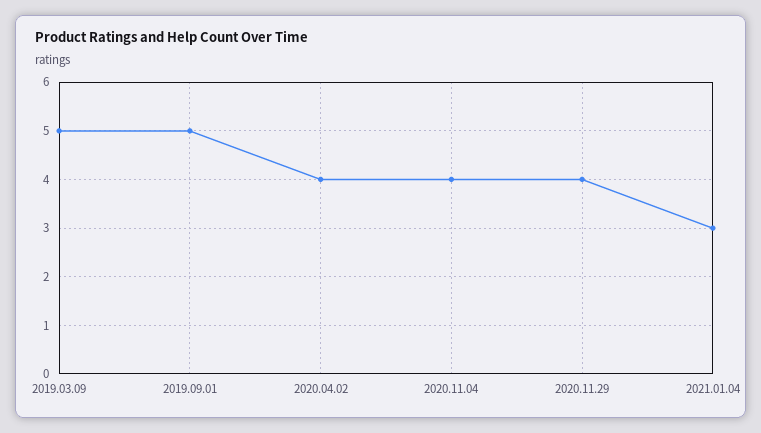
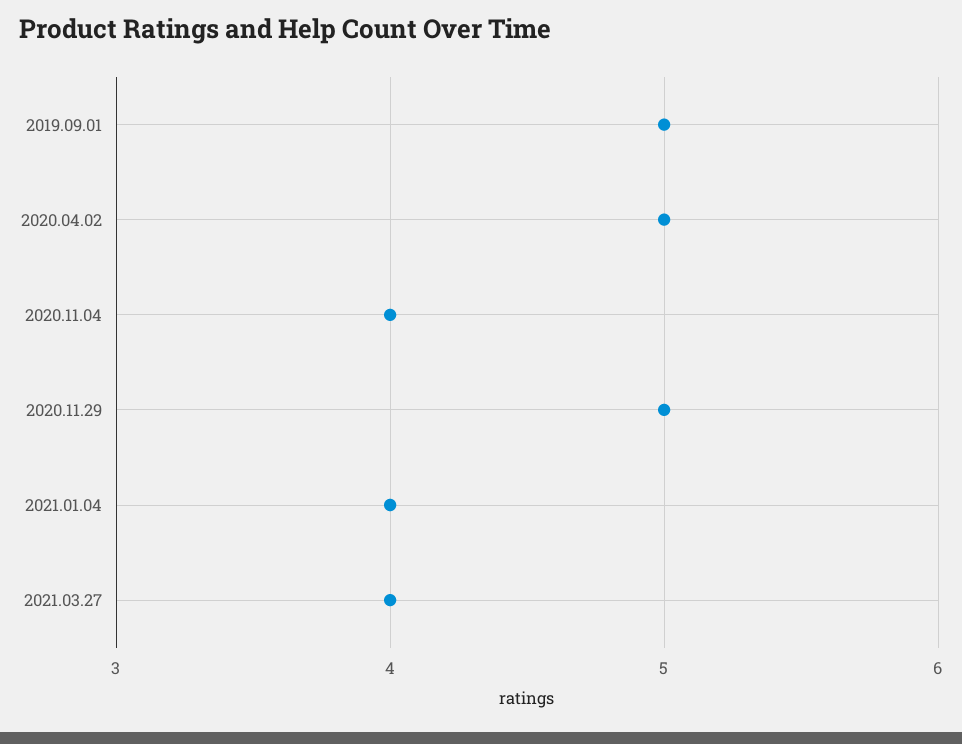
2019.03.09: 5 -> none
2020.04.02: 4 -> 5
2020.11.29: 4 -> 5
2021.01.04: 3 -> 4
2021.03.27: none -> 4

